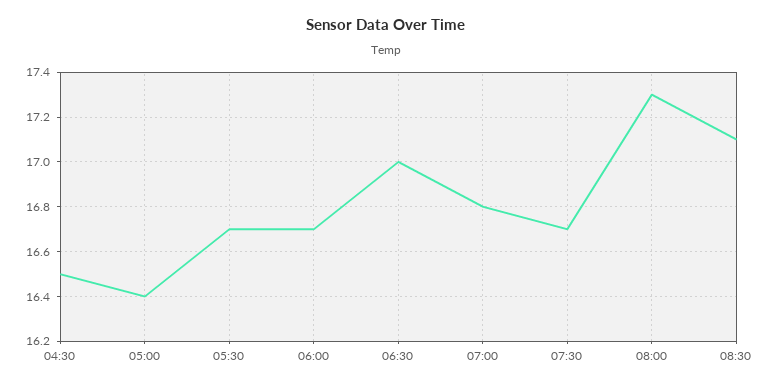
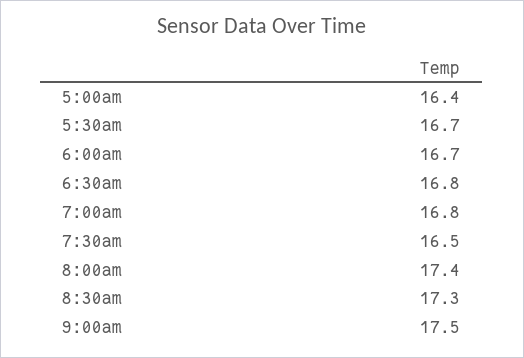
04:30: 16.5 -> none
06:30: 17 -> 16.8
07:30: 16.7 -> 16.5
08:00: 17.3 -> 17.4
08:30: 17.1 -> 17.3
9:00am: none -> 17.5

